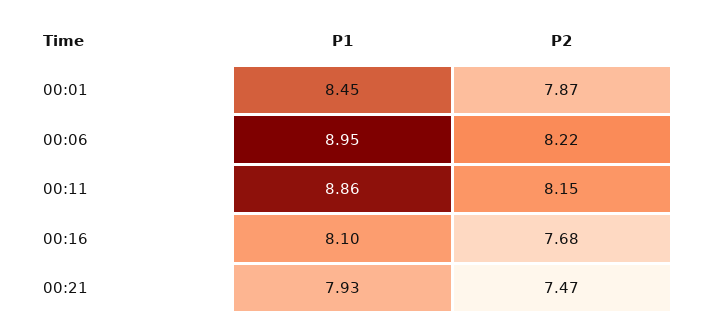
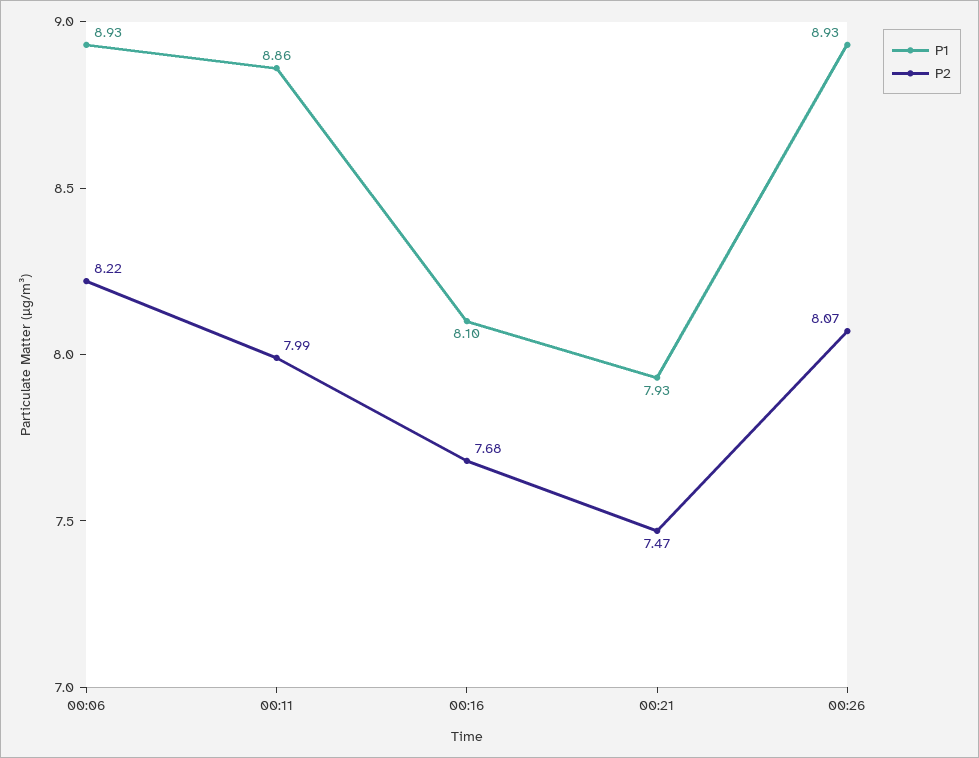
P1, 00:01: 8.45 -> none
P2, 00:01: 7.87 -> none
P1, 00:06: 8.95 -> 8.93
P2, 00:11: 8.15 -> 7.99
P1, 00:26: none -> 8.93
P2, 00:26: none -> 8.07

